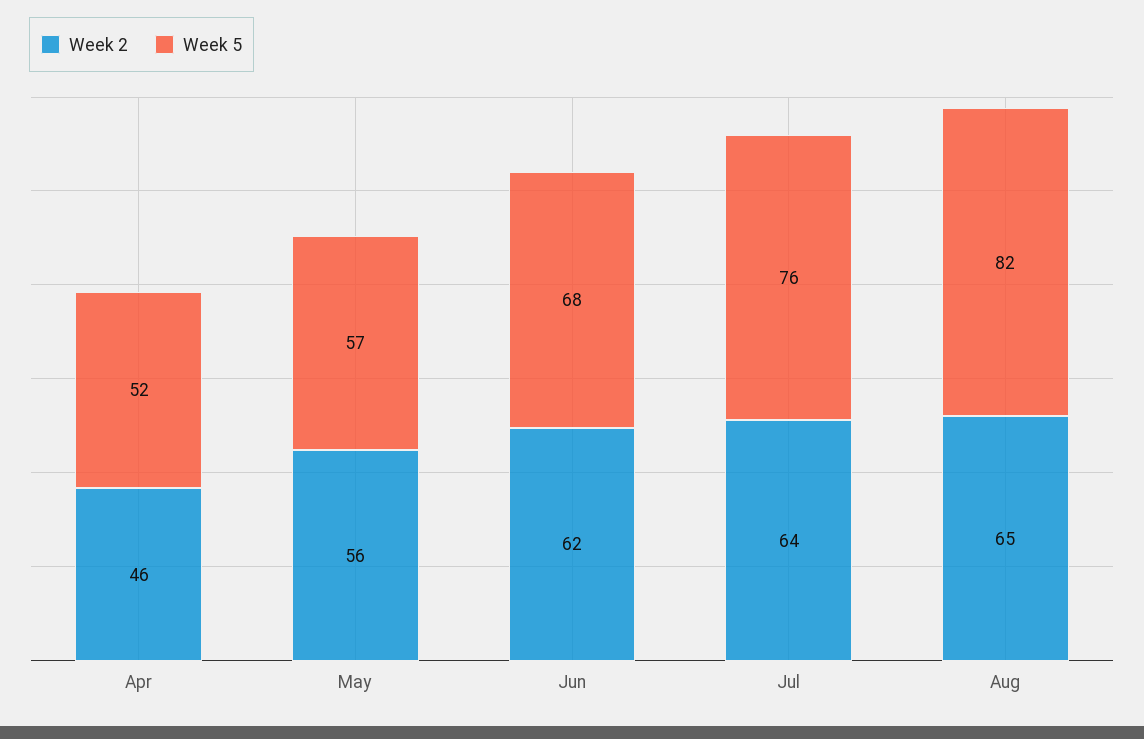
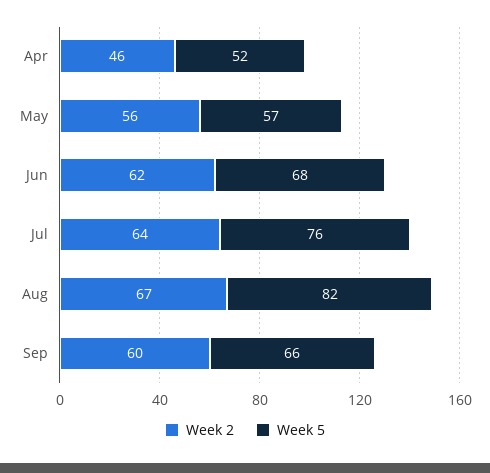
Week 2, Aug: 65 -> 67
Week 2, Sep: none -> 60
Week 5, Sep: none -> 66

